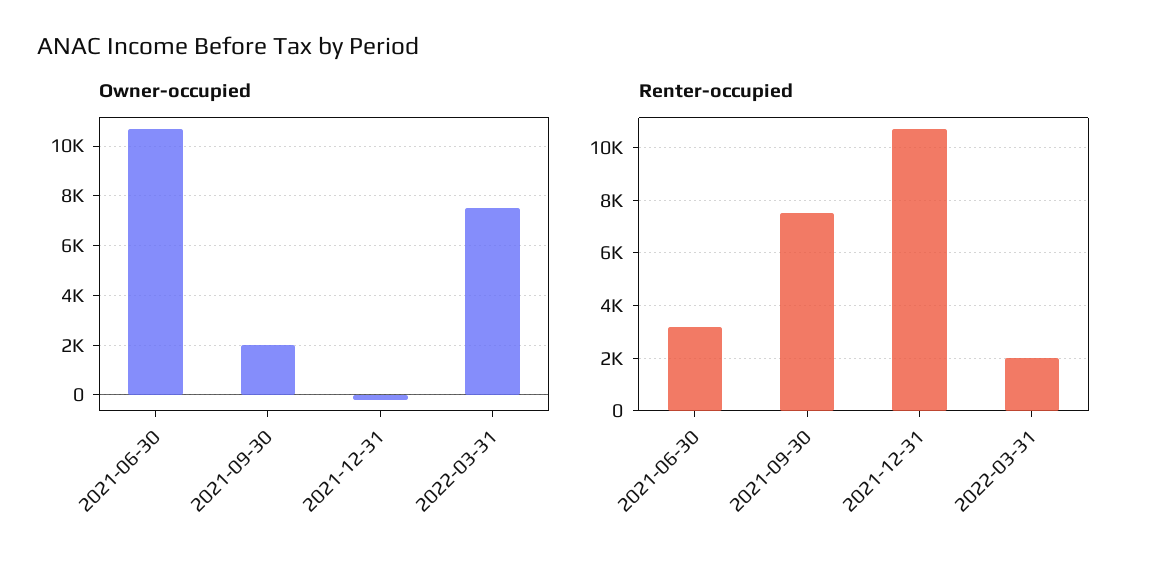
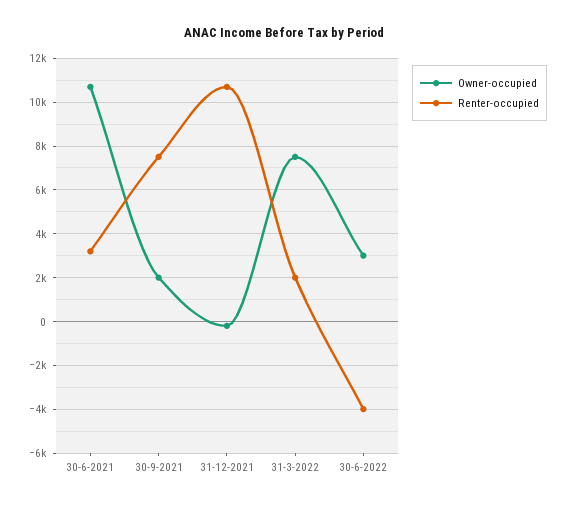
Owner-occupied, 30-6-2022: none -> 3000
Renter-occupied, 30-6-2022: none -> -4000

